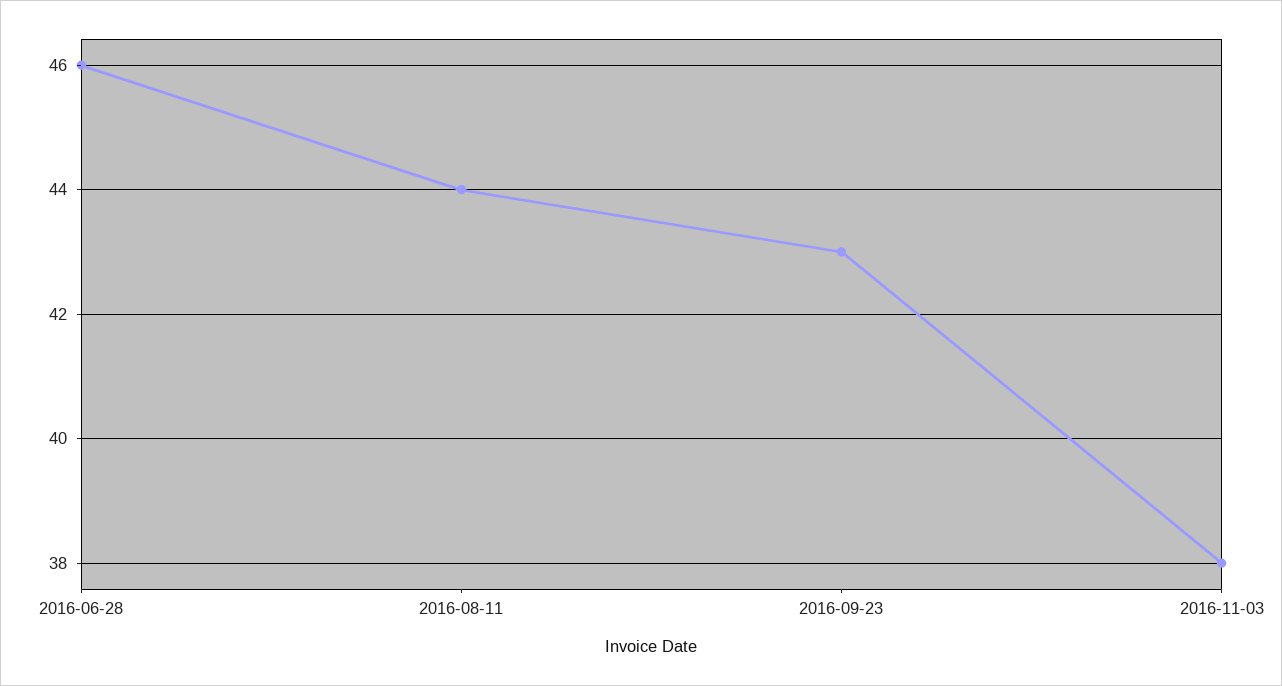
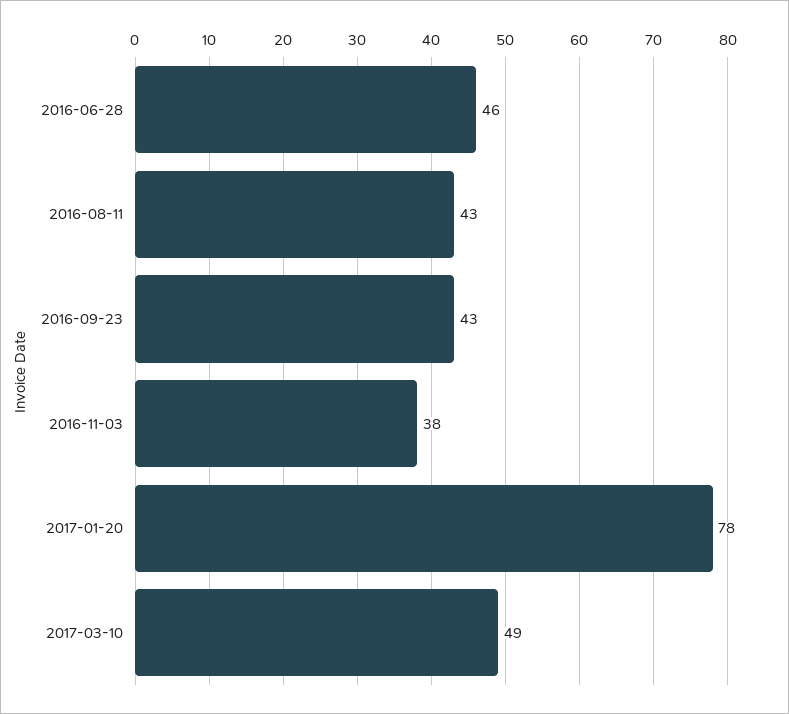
2016-08-11: 44 -> 43
2017-01-20: none -> 78
2017-03-10: none -> 49

